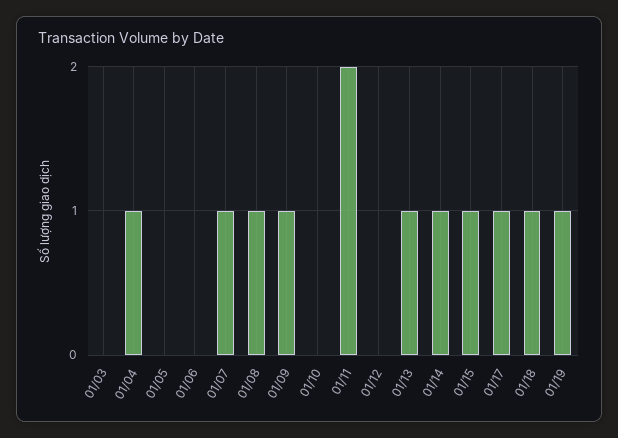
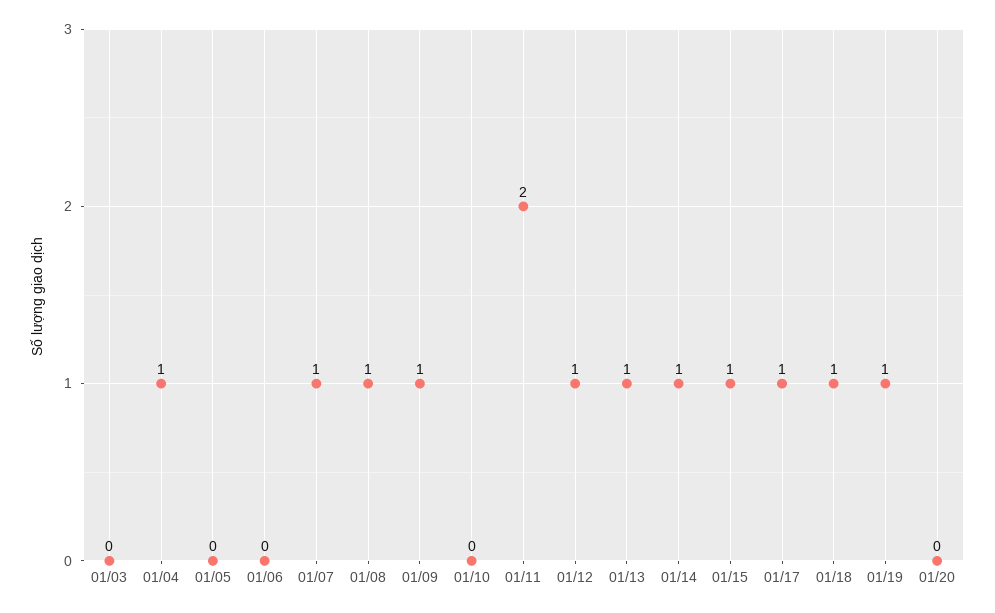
01/12: 0 -> 1
01/20: none -> 0

